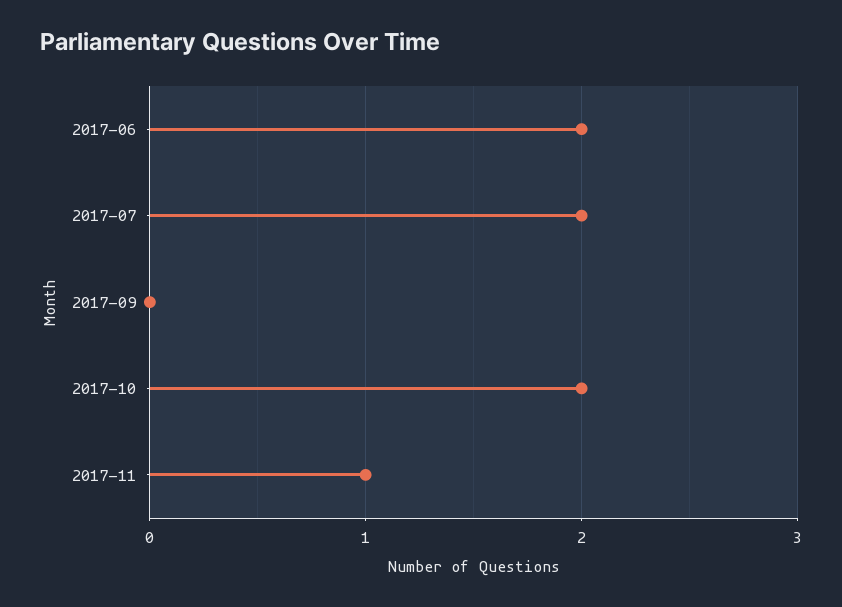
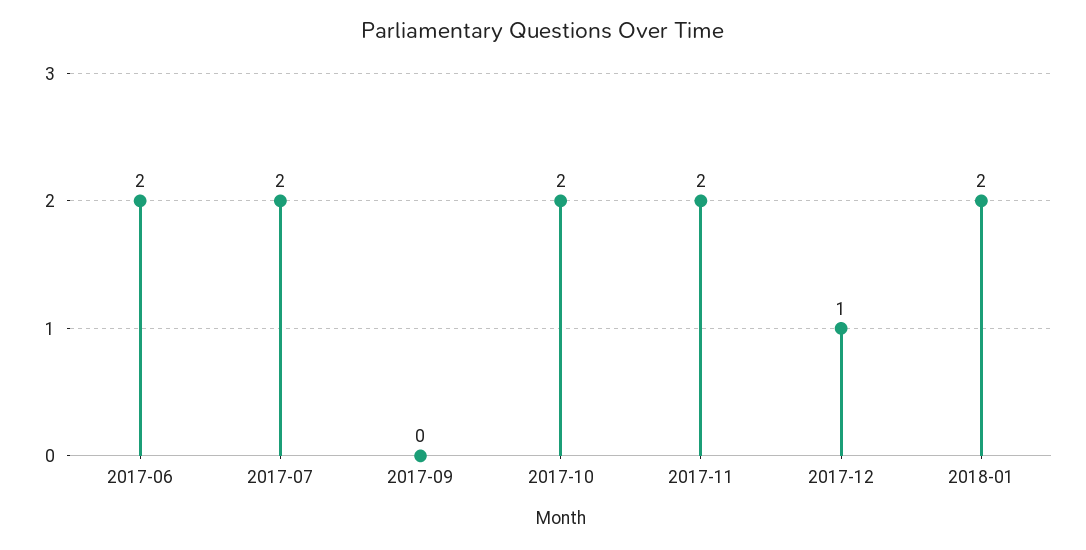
2017-11: 1 -> 2
2017-12: none -> 1
2018-01: none -> 2

